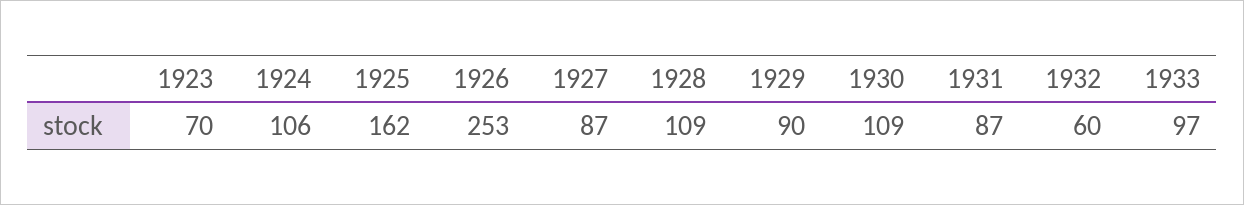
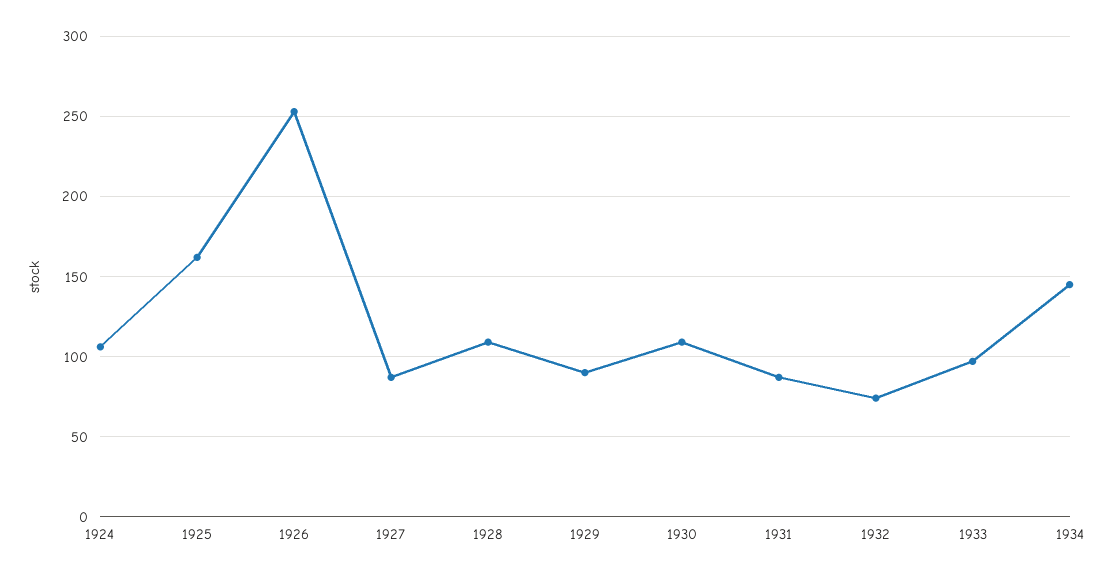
1923: 70 -> none
1932: 60 -> 75
1934: none -> 145

